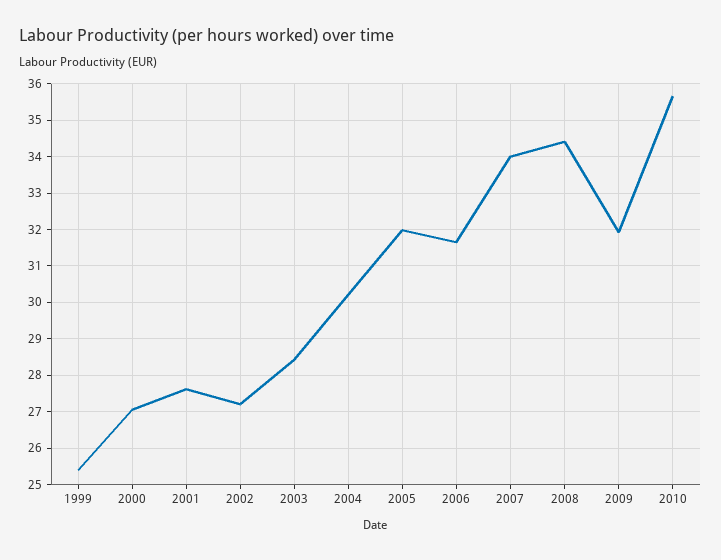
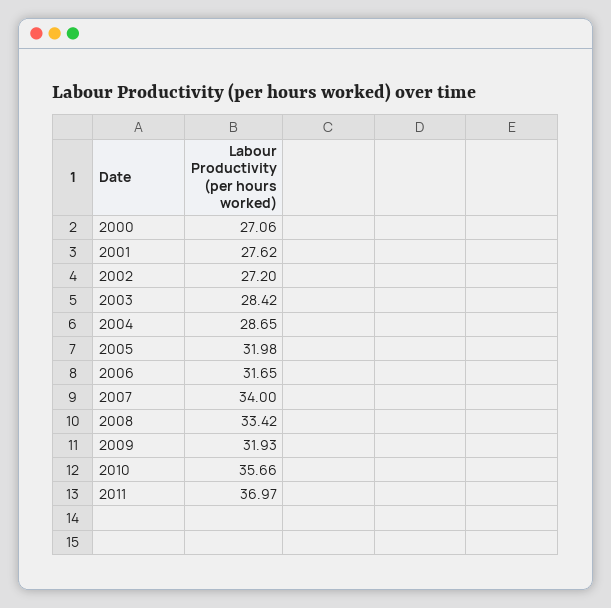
1999: 25.4 -> none
2004: 30.2 -> 28.65
2008: 34.4 -> 33.42
2011: none -> 36.97

